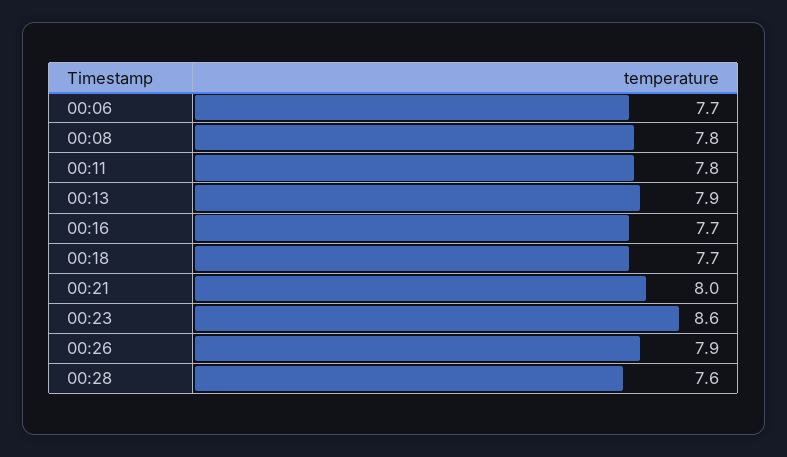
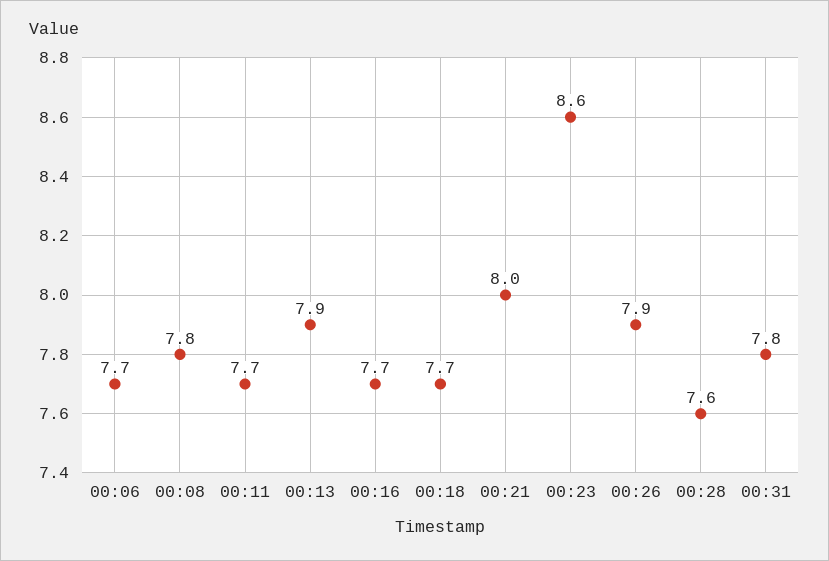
00:11: 7.8 -> 7.7
00:31: none -> 7.8

